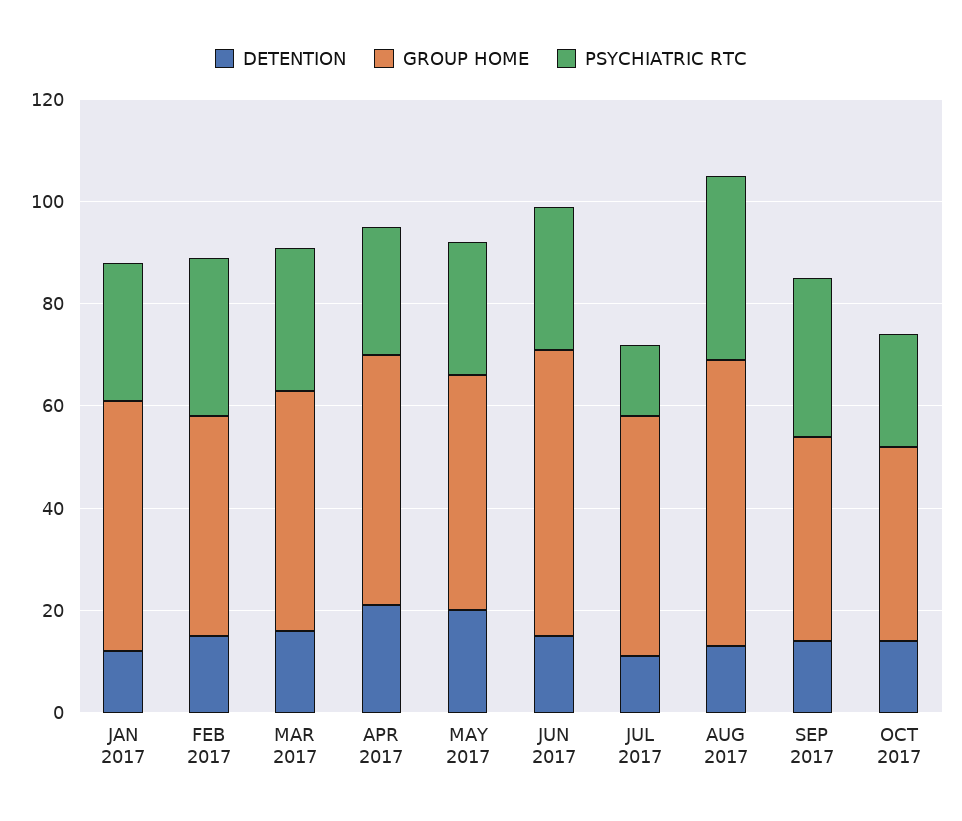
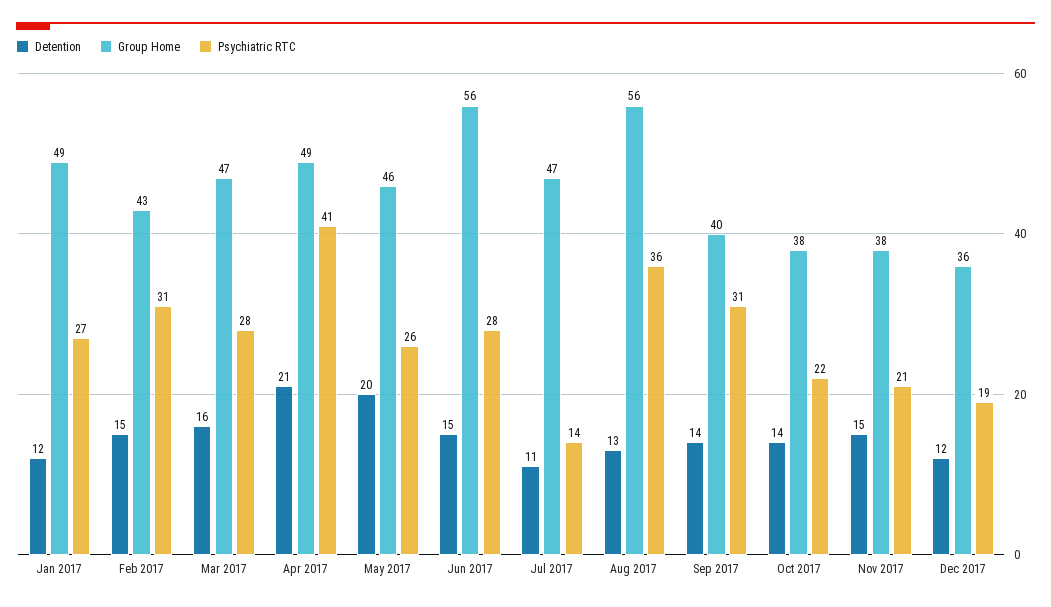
PSYCHIATRIC RTC, APR 2017: 25 -> 41
DETENTION, Nov 2017: none -> 15
GROUP HOME, Nov 2017: none -> 38
PSYCHIATRIC RTC, Nov 2017: none -> 21
DETENTION, Dec 2017: none -> 12
GROUP HOME, Dec 2017: none -> 36
PSYCHIATRIC RTC, Dec 2017: none -> 19

